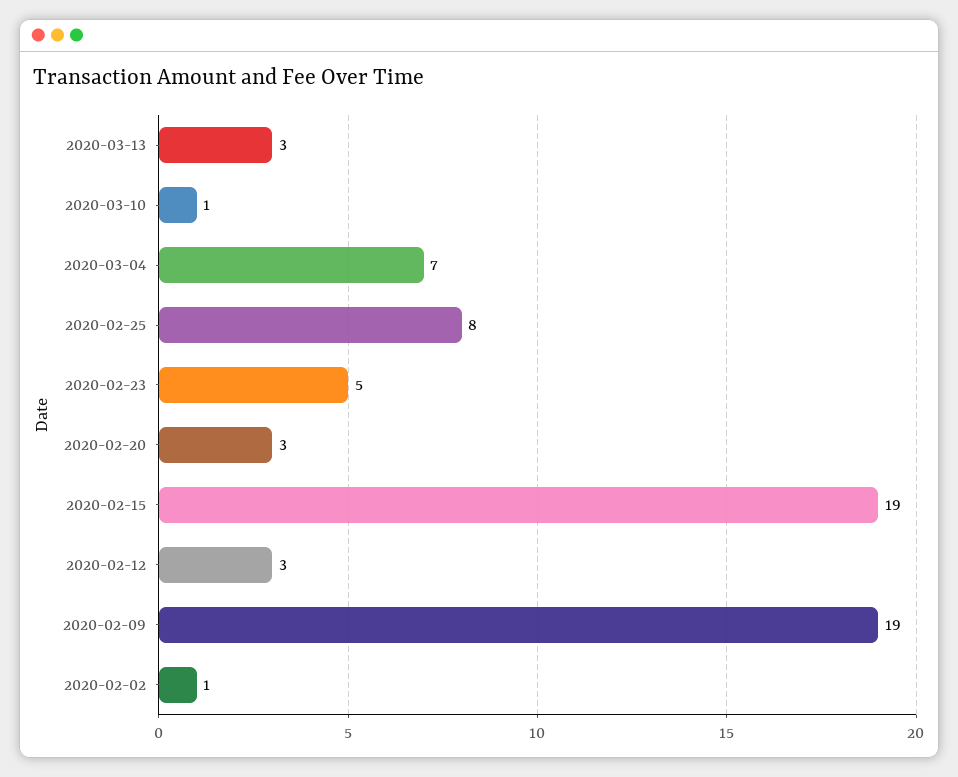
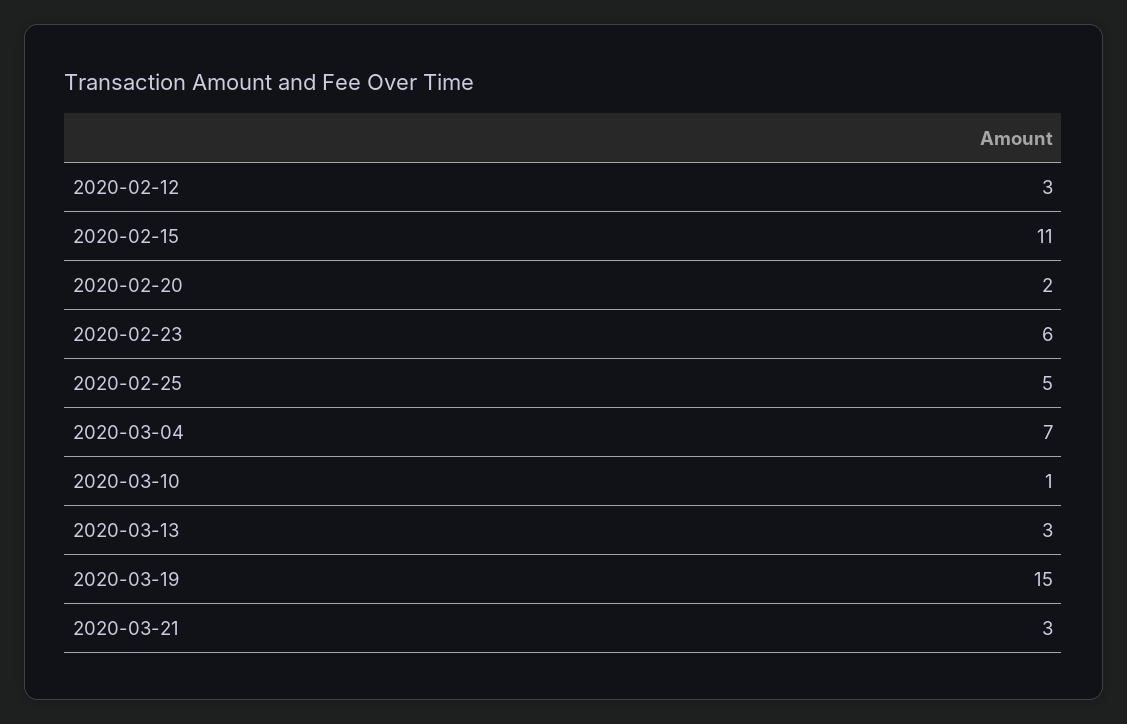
2020-02-25: 8 -> 5
2020-02-23: 5 -> 6
2020-02-20: 3 -> 2
2020-02-15: 19 -> 11
2020-02-09: 19 -> none
2020-02-02: 1 -> none
2020-03-19: none -> 15
2020-03-21: none -> 3

